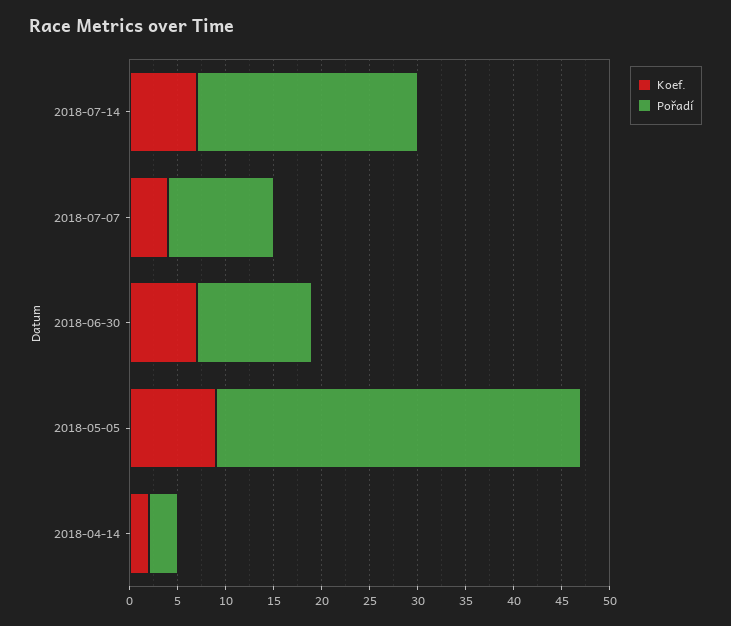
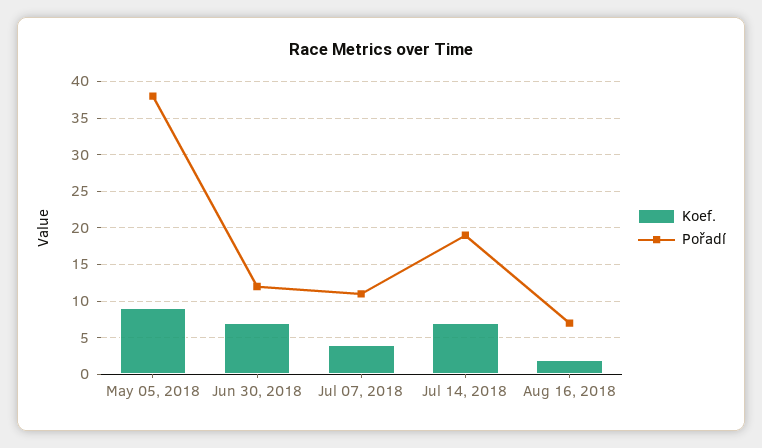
Pořadí, 2018-07-14: 23 -> 19
Koef., 2018-04-14: 2 -> none
Pořadí, 2018-04-14: 3 -> none
Koef., Aug 16, 2018: none -> 2
Pořadí, Aug 16, 2018: none -> 7

